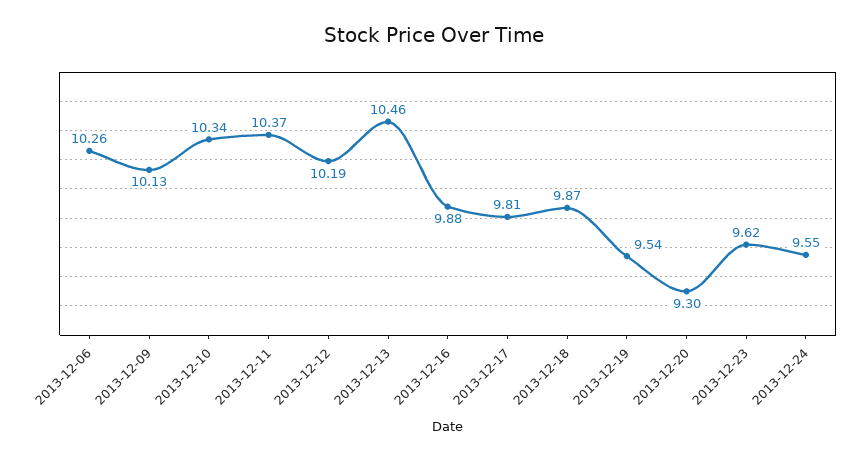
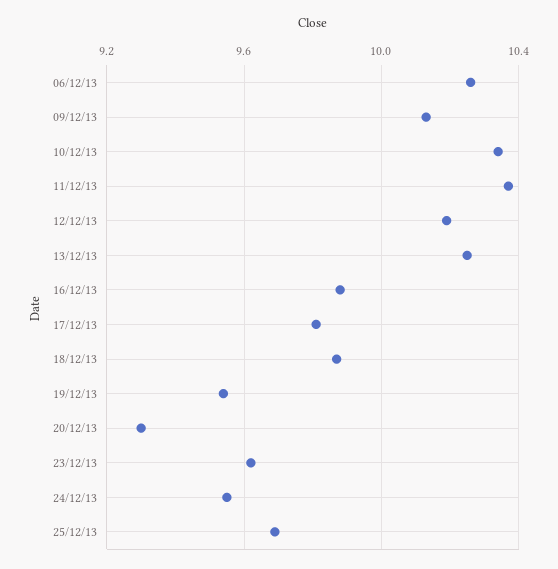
2013-12-13: 10.46 -> 10.25
25/12/13: none -> 9.7

